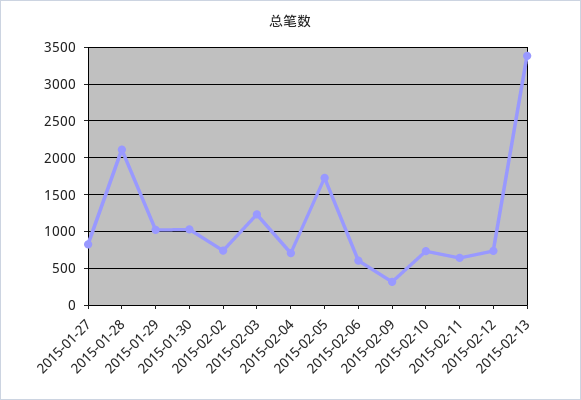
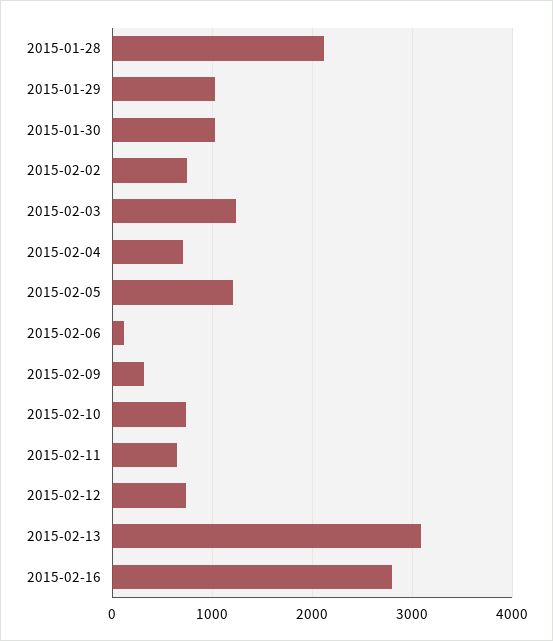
2015-01-27: 800 -> none
2015-02-05: 1700 -> 1200
2015-02-06: 600 -> 100
2015-02-13: 3400 -> 3100
2015-02-16: none -> 2800

